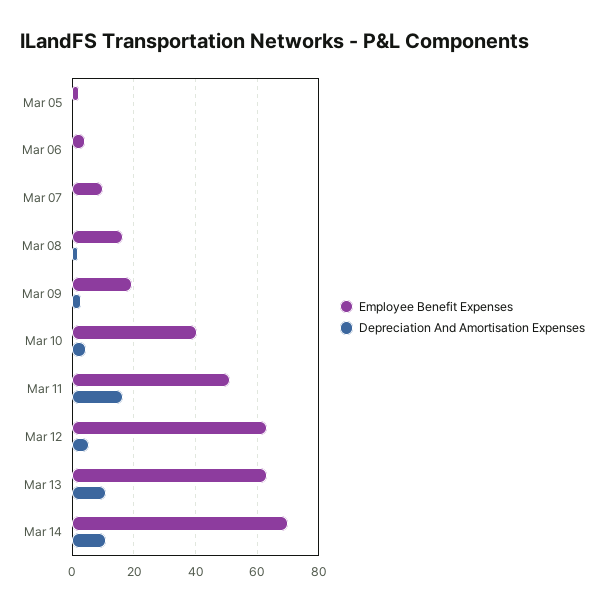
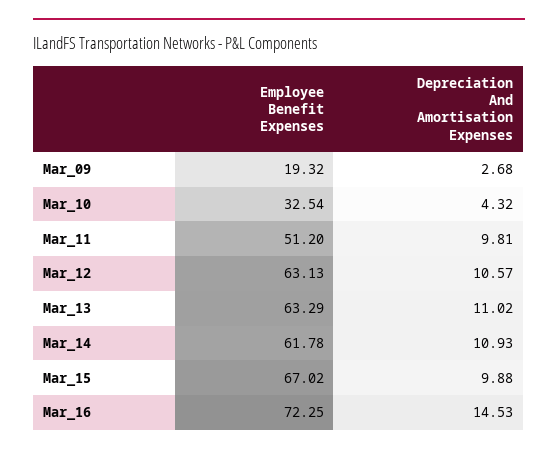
Employee Benefit Expenses, Mar 05: 2 -> none
Depreciation And Amortisation Expenses, Mar 05: 0 -> none
Employee Benefit Expenses, Mar 06: 4 -> none
Depreciation And Amortisation Expenses, Mar 06: 0 -> none
Employee Benefit Expenses, Mar 07: 10 -> none
Depreciation And Amortisation Expenses, Mar 07: 0 -> none
Employee Benefit Expenses, Mar 08: 16 -> none
Depreciation And Amortisation Expenses, Mar 08: 2 -> none
Employee Benefit Expenses, Mar 10: 40 -> 32.54
Depreciation And Amortisation Expenses, Mar 11: 16 -> 9.81
Depreciation And Amortisation Expenses, Mar 12: 6 -> 10.57
Employee Benefit Expenses, Mar 14: 70 -> 61.78
Employee Benefit Expenses, Mar_15: none -> 67.02
Depreciation And Amortisation Expenses, Mar_15: none -> 9.88
Employee Benefit Expenses, Mar_16: none -> 72.25
Depreciation And Amortisation Expenses, Mar_16: none -> 14.53

